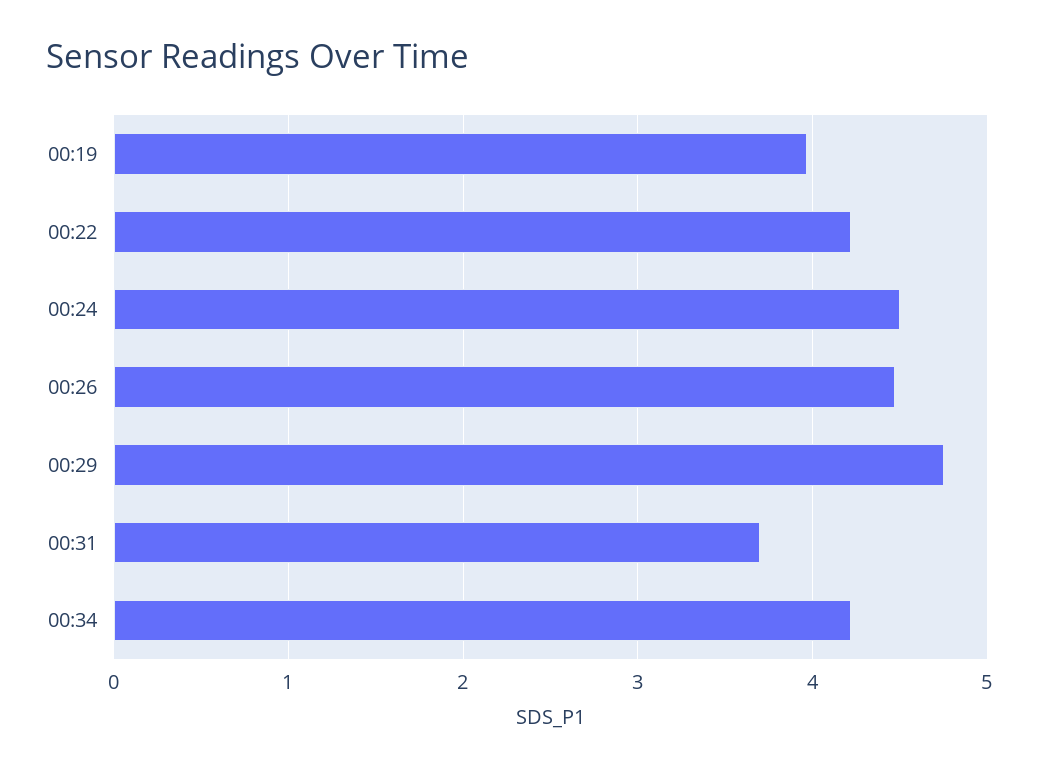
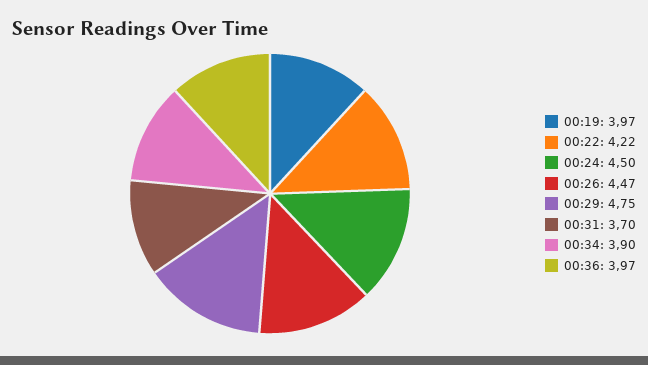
00:34: 4.2 -> 3.9
00:36: none -> 3.97

